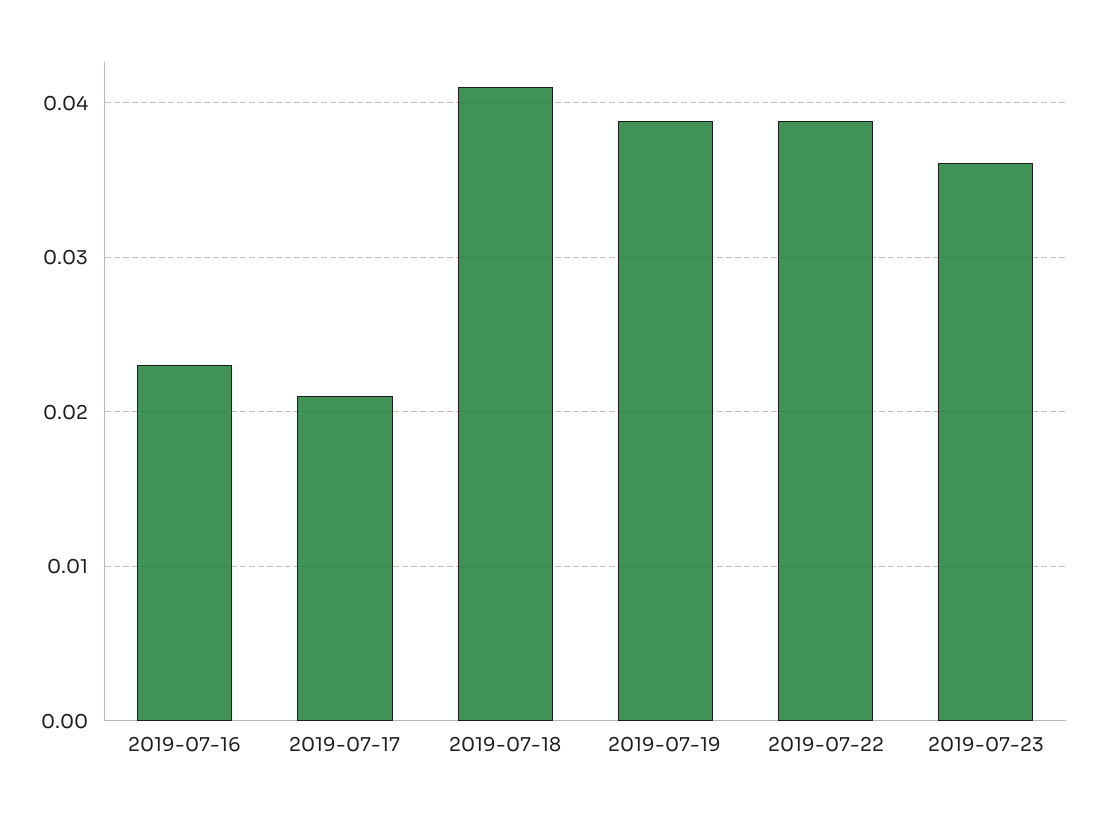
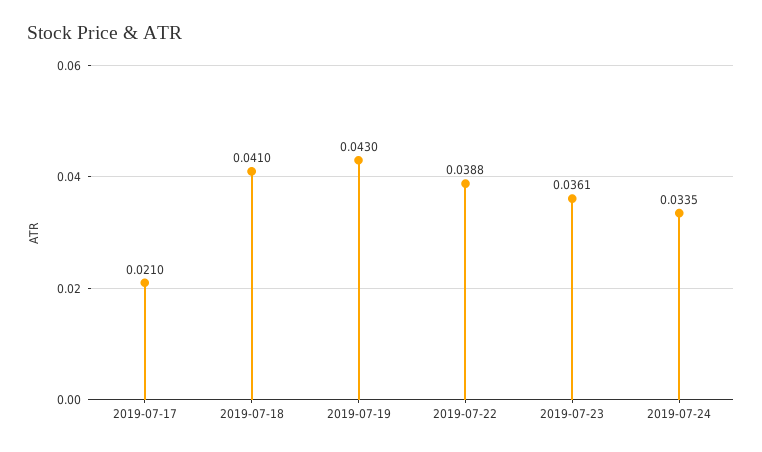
2019-07-16: 0.023 -> none
2019-07-19: 0.039 -> 0.043
2019-07-24: none -> 0.0335

